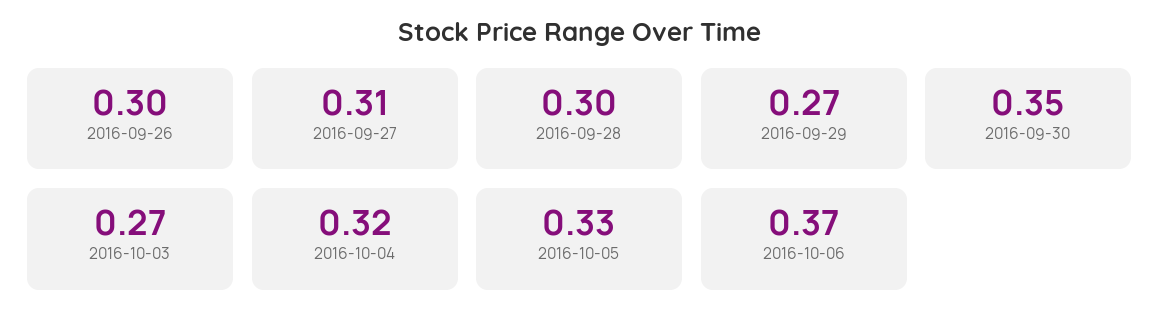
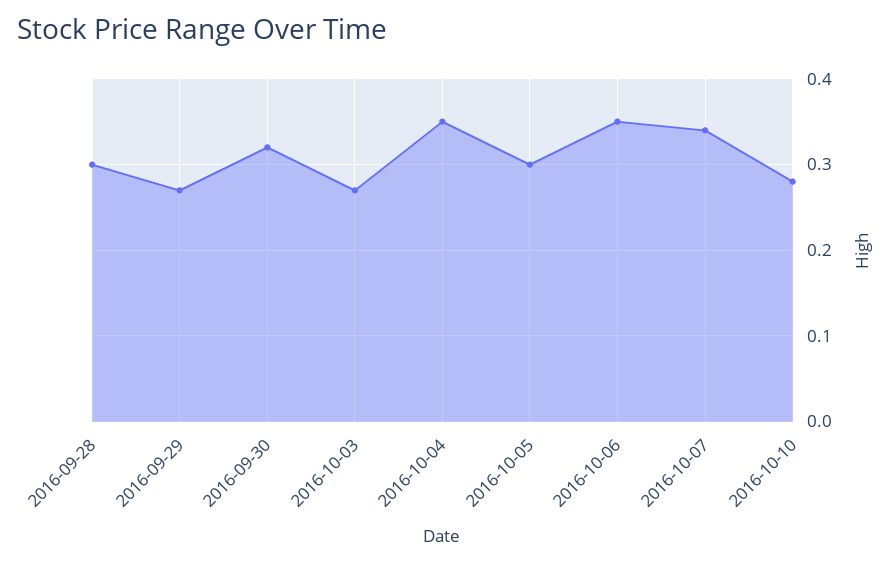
2016-09-26: 0.3 -> none
2016-09-27: 0.31 -> none
2016-09-30: 0.35 -> 0.32
2016-10-04: 0.32 -> 0.35
2016-10-05: 0.33 -> 0.3
2016-10-06: 0.37 -> 0.35
2016-10-07: none -> 0.34
2016-10-10: none -> 0.28

